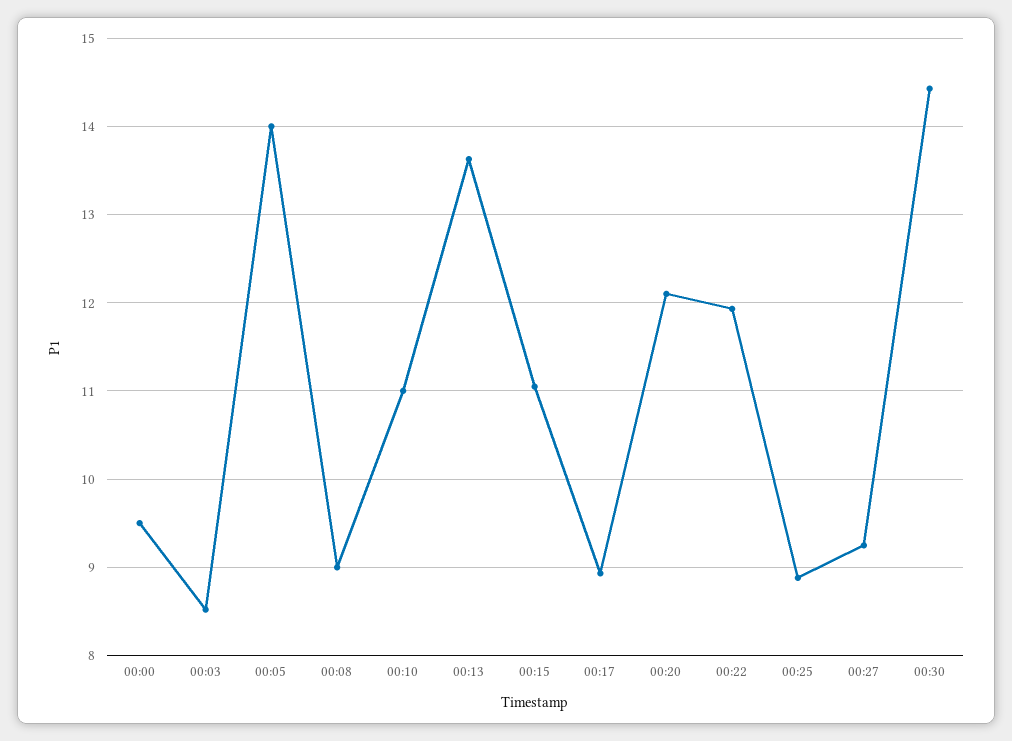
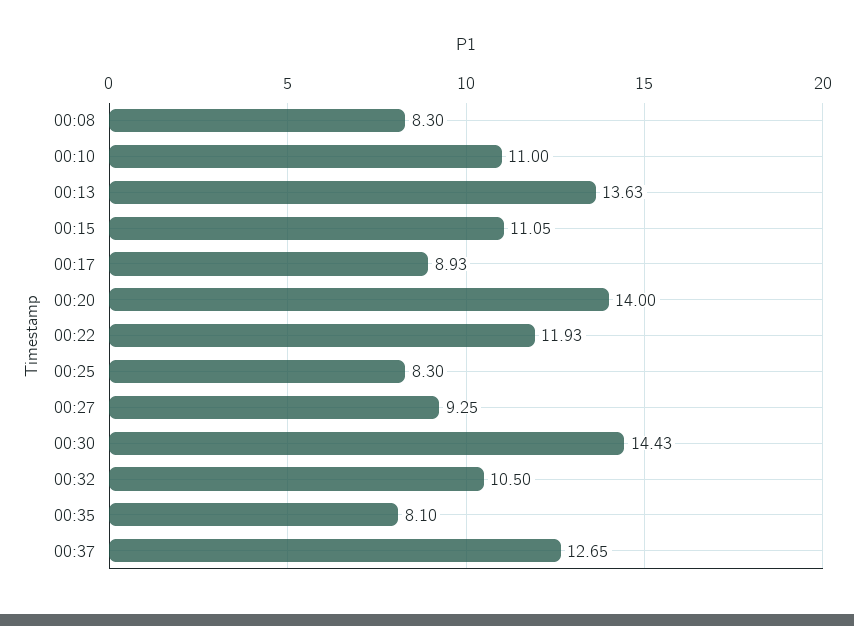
00:00: 9.5 -> none
00:03: 8.5 -> none
00:05: 14 -> none
00:08: 9 -> 8.3
00:20: 12.1 -> 14
00:25: 8.9 -> 8.3
00:32: none -> 10.5
00:35: none -> 8.1
00:37: none -> 12.65

